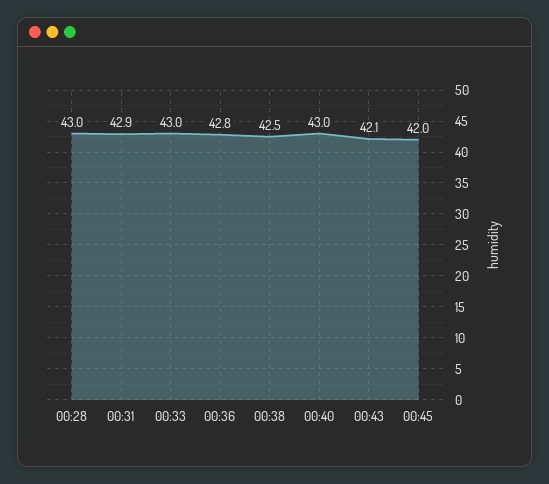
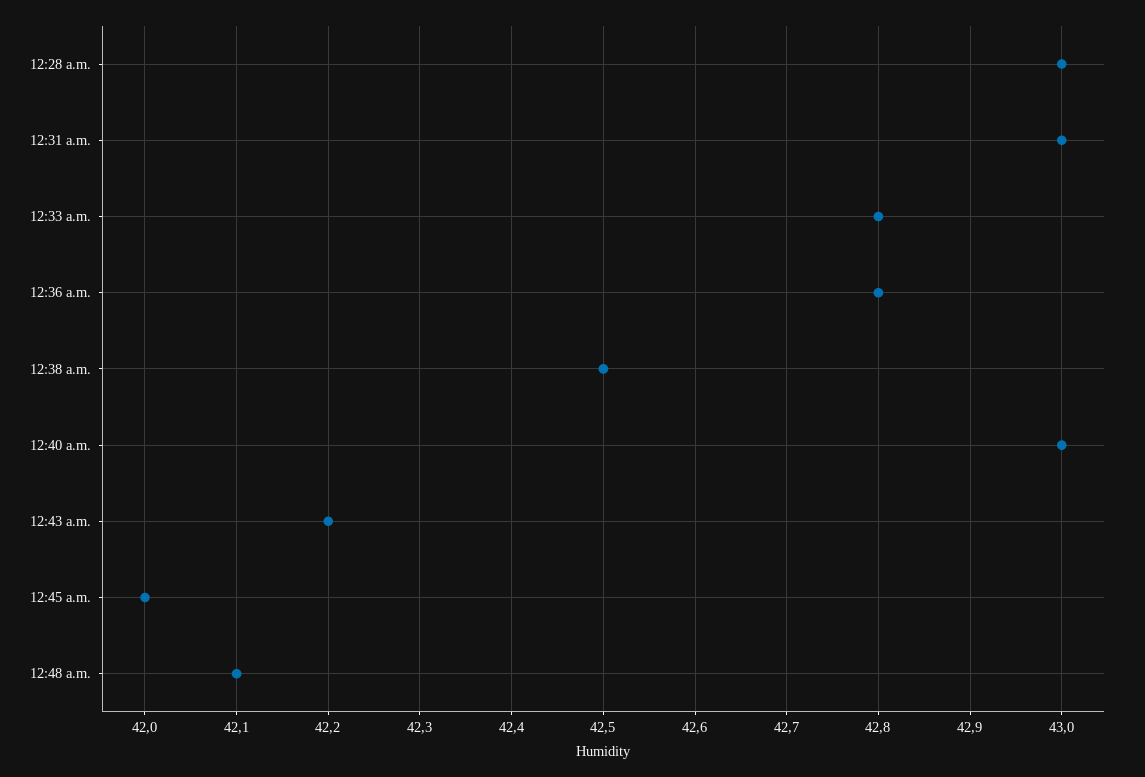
00:31: 42.9 -> 43
00:33: 43 -> 42.8
00:43: 42.1 -> 42.2
12:48 a.m.: none -> 42.1

